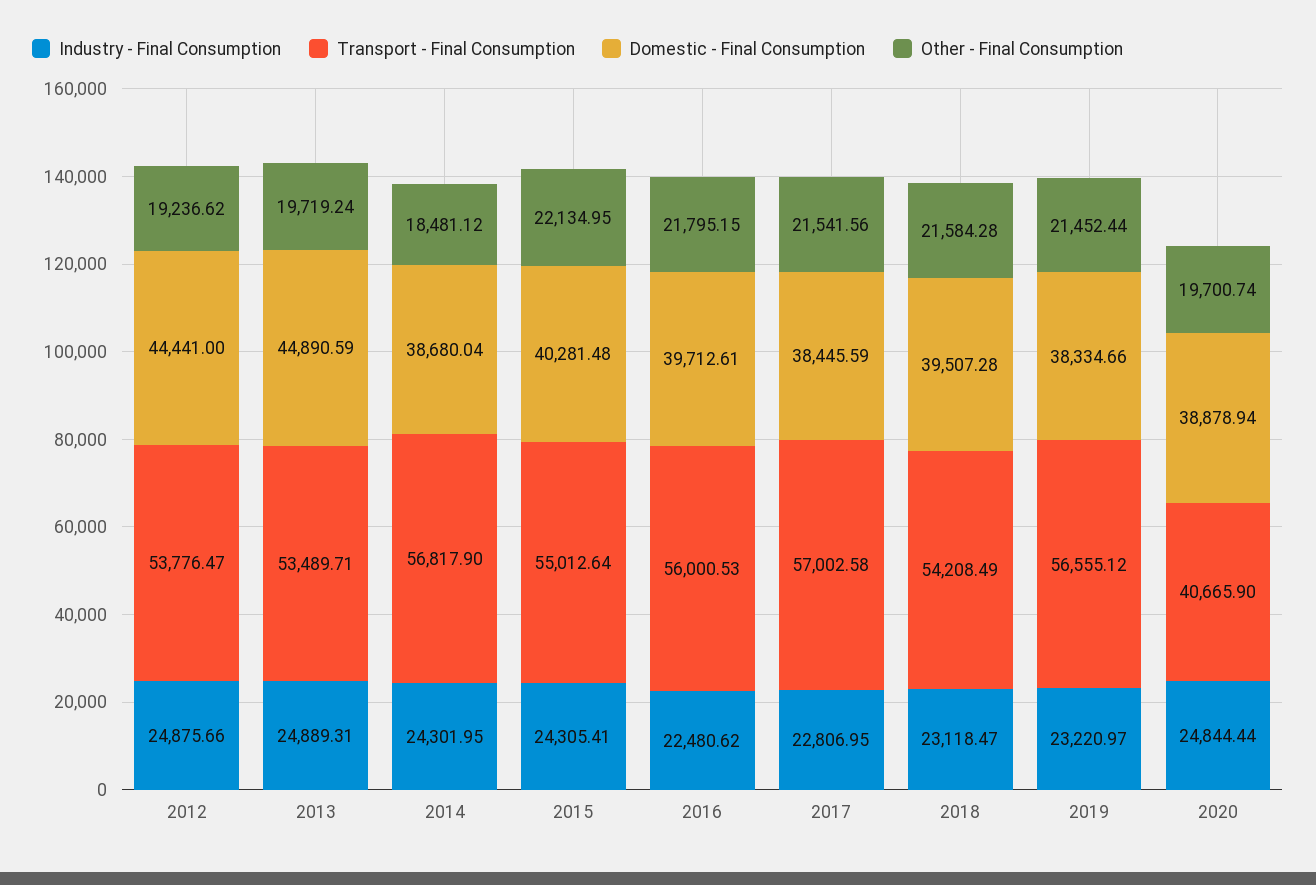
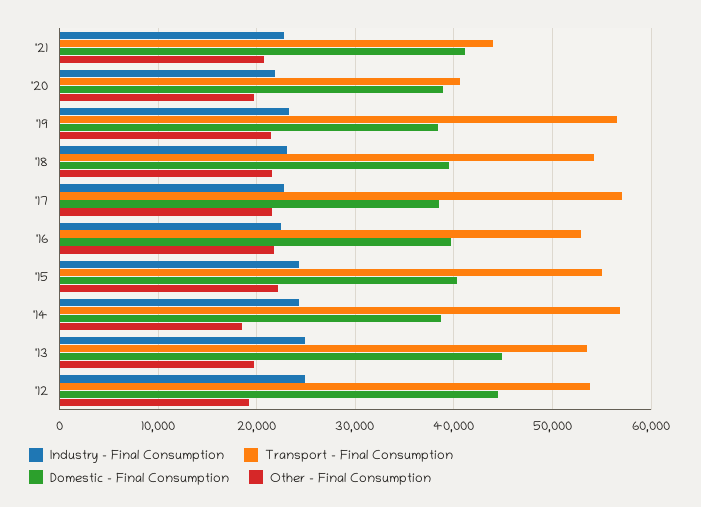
Transport - Final Consumption, 2016: 56000.53 -> 53000
Industry - Final Consumption, 2020: 24844.44 -> 22000
Industry - Final Consumption, '21: none -> 23000
Transport - Final Consumption, '21: none -> 44000
Domestic - Final Consumption, '21: none -> 41000
Other - Final Consumption, '21: none -> 21000

